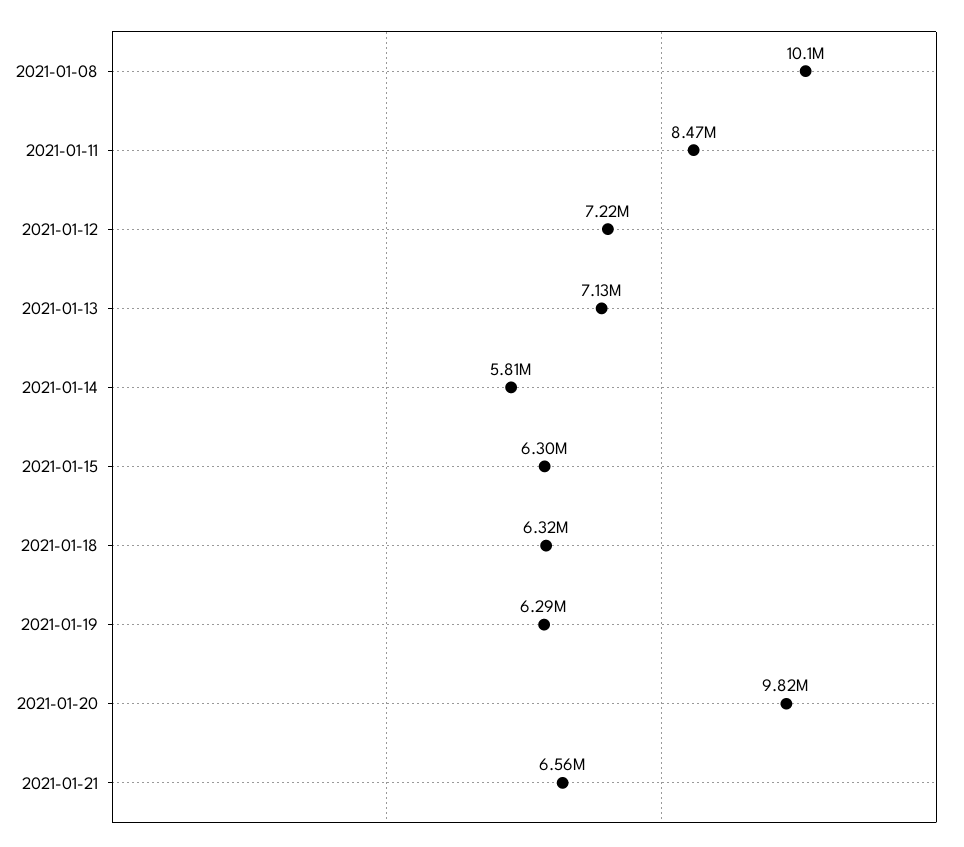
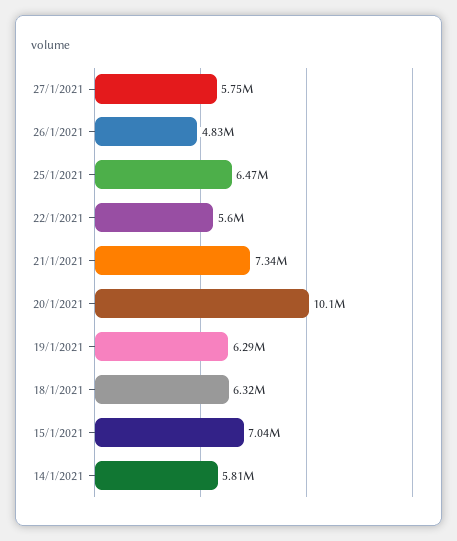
2021-01-08: 10100000 -> none
2021-01-11: 8470000 -> none
2021-01-12: 7220000 -> none
2021-01-13: 7130000 -> none
2021-01-15: 6300000 -> 7040000
2021-01-20: 9820000 -> 10100000
2021-01-21: 6560000 -> 7340000
27/1/2021: none -> 5750000
26/1/2021: none -> 4830000
25/1/2021: none -> 6470000
22/1/2021: none -> 5600000

